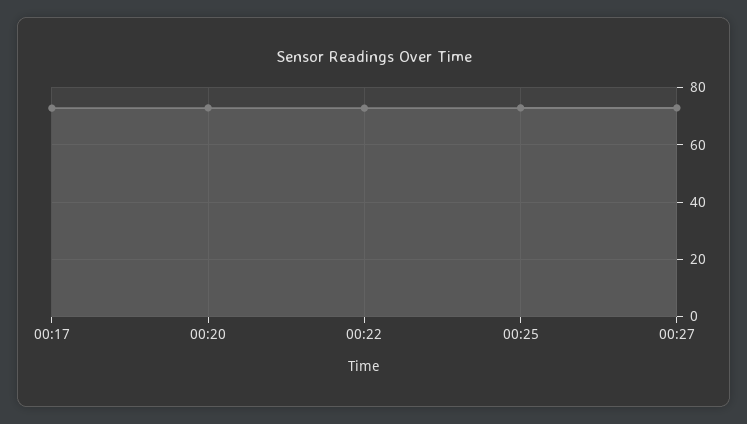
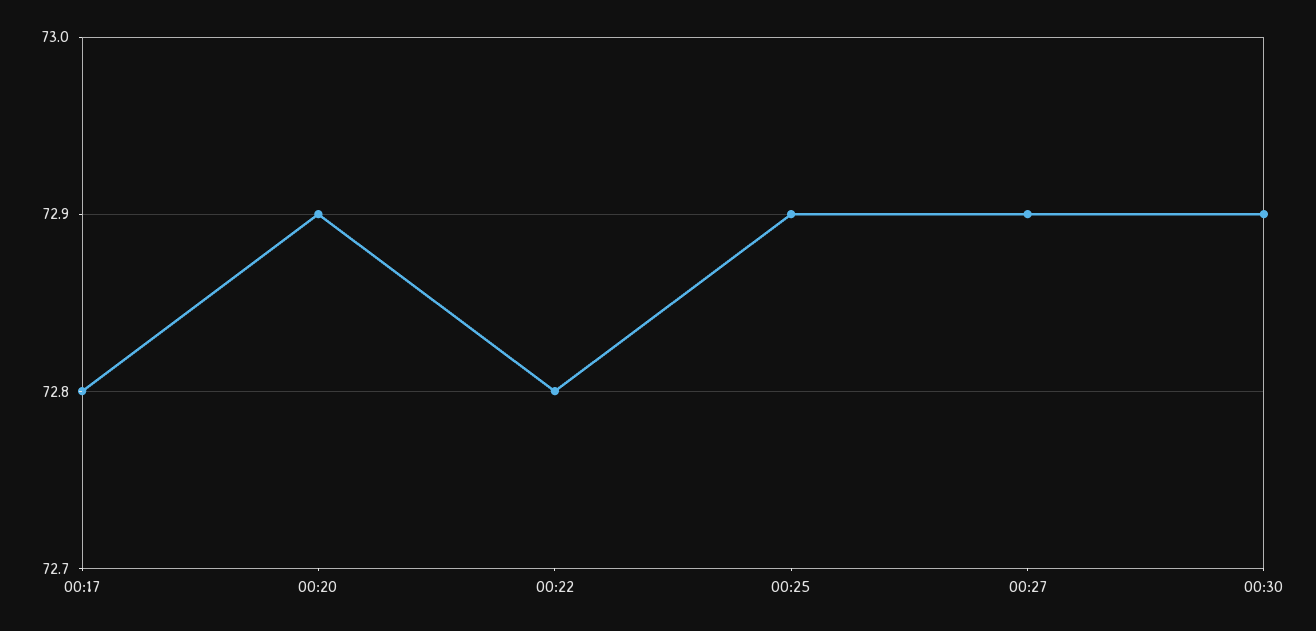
00:30: none -> 72.9

